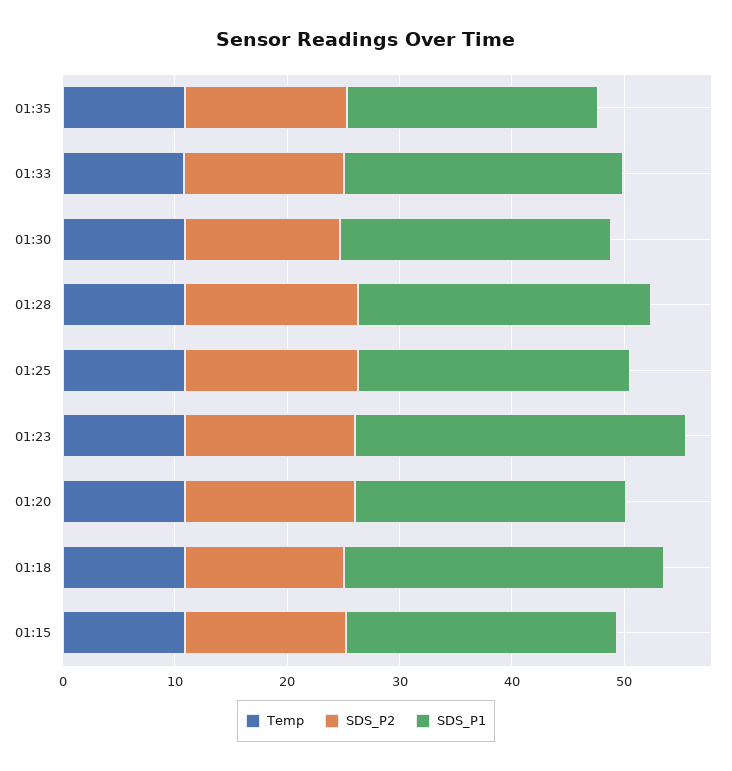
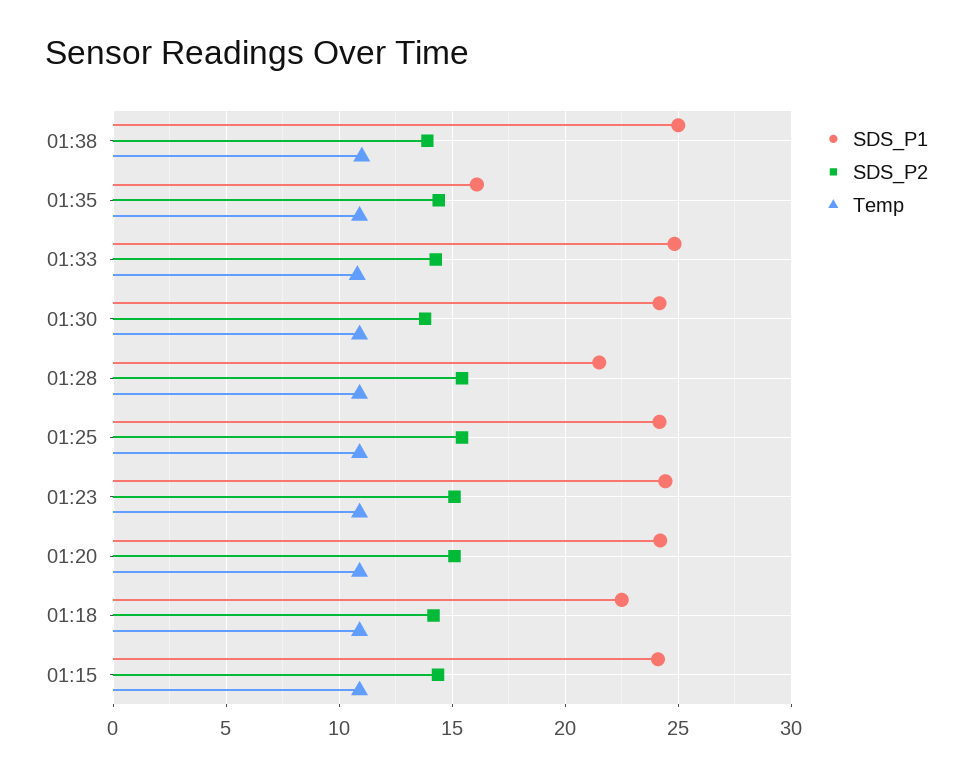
SDS_P1, 01:35: 22 -> 16
SDS_P1, 01:28: 26 -> 21.5
SDS_P1, 01:23: 30 -> 24.5
SDS_P1, 01:18: 28 -> 22.5
SDS_P1, 01:38: none -> 25
SDS_P2, 01:38: none -> 14
Temp, 01:38: none -> 11

